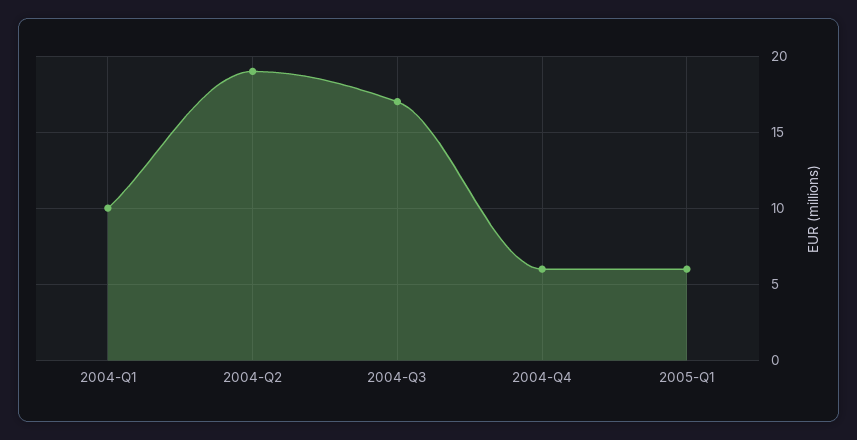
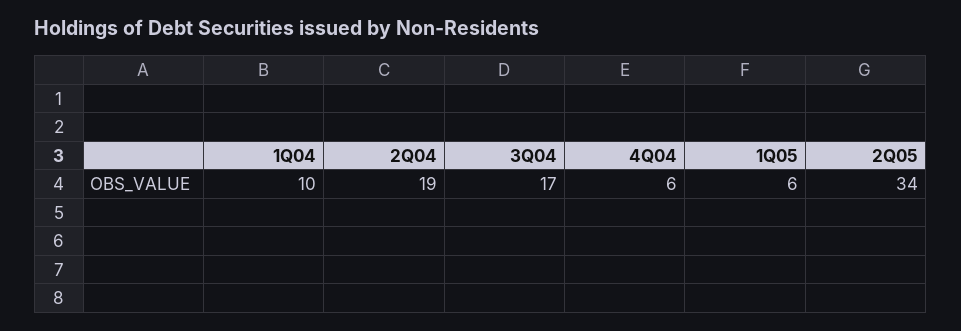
2Q05: none -> 34

